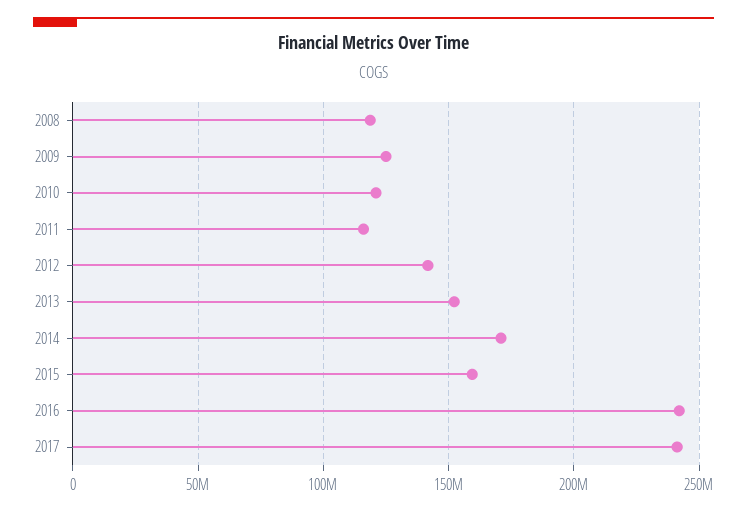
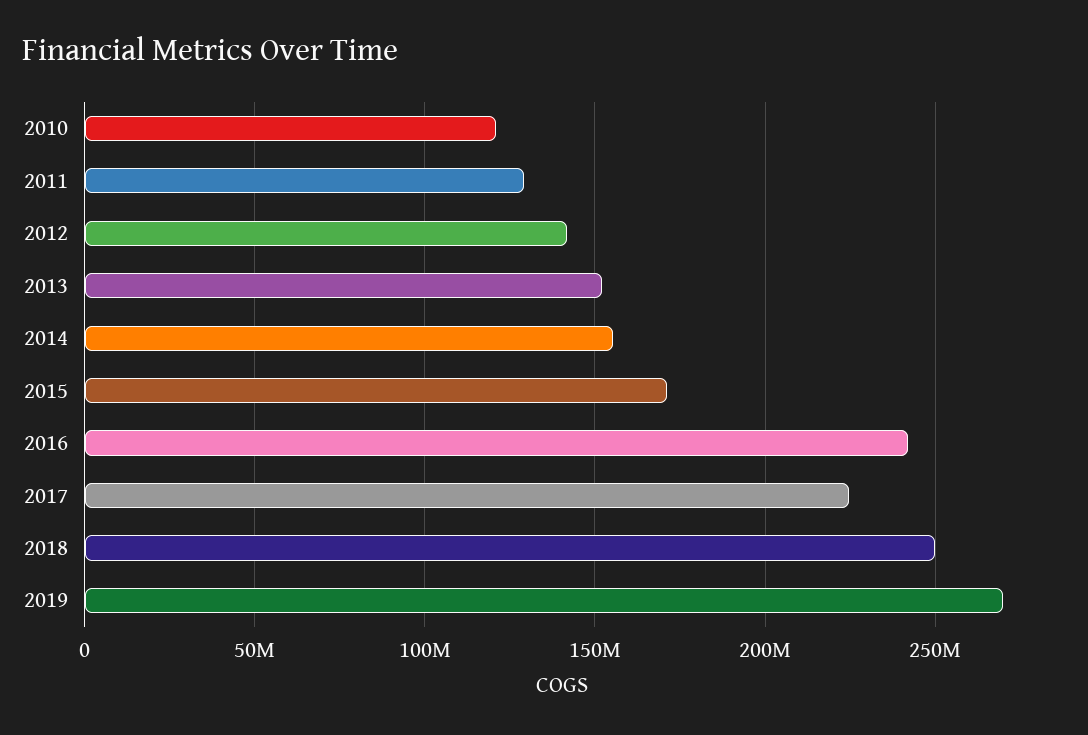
2008: 120000000 -> none
2009: 125000000 -> none
2011: 115000000 -> 130000000
2014: 170000000 -> 155000000
2015: 160000000 -> 170000000
2017: 240000000 -> 225000000
2018: none -> 250000000
2019: none -> 270000000

